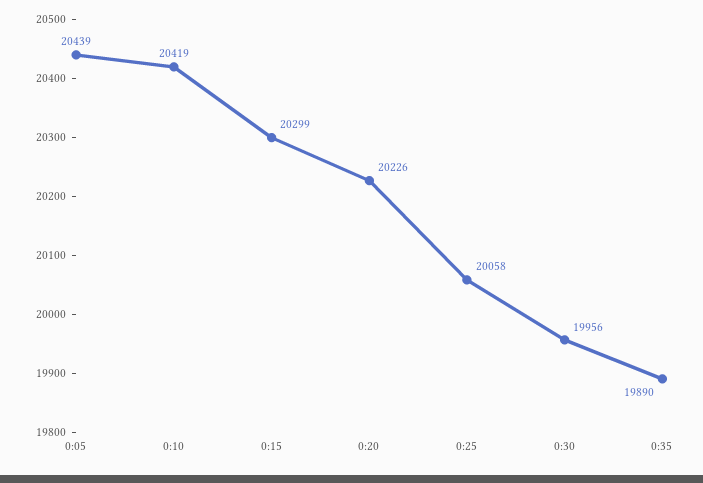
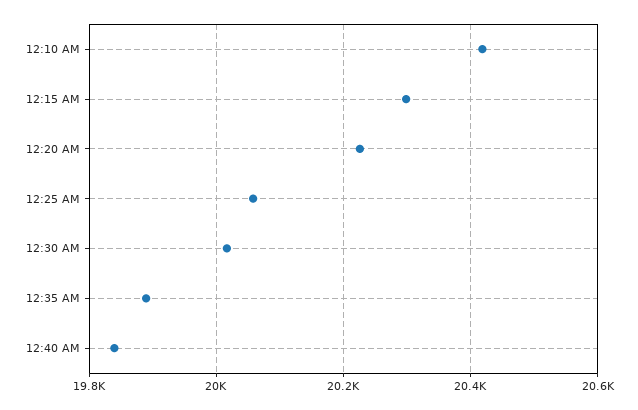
0:05: 20439 -> none
0:30: 19956 -> 20020
12:40 AM: none -> 19840

